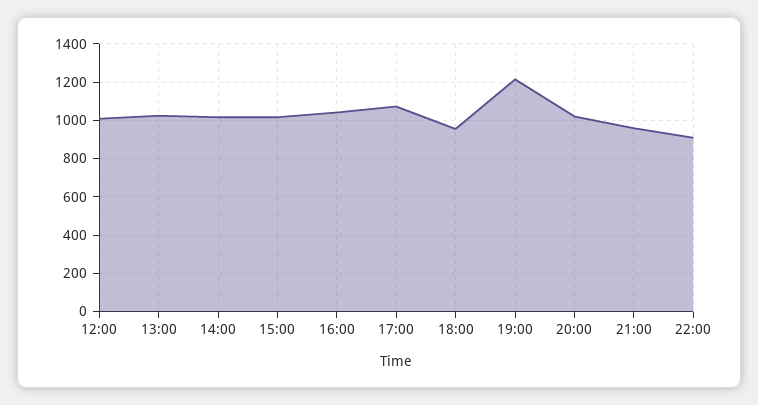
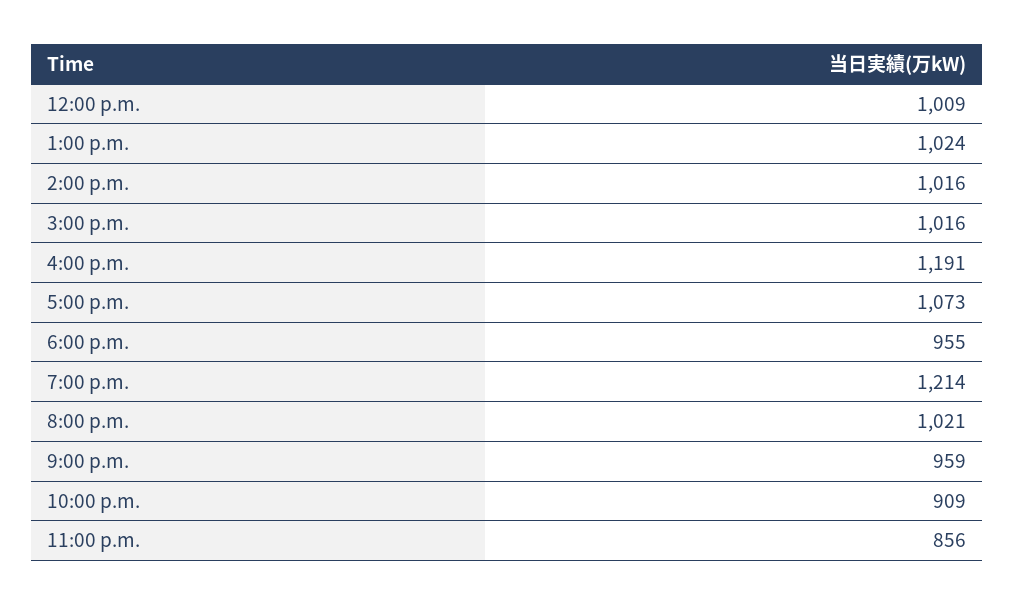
16:00: 1050 -> 1191
11:00 p.m.: none -> 856

